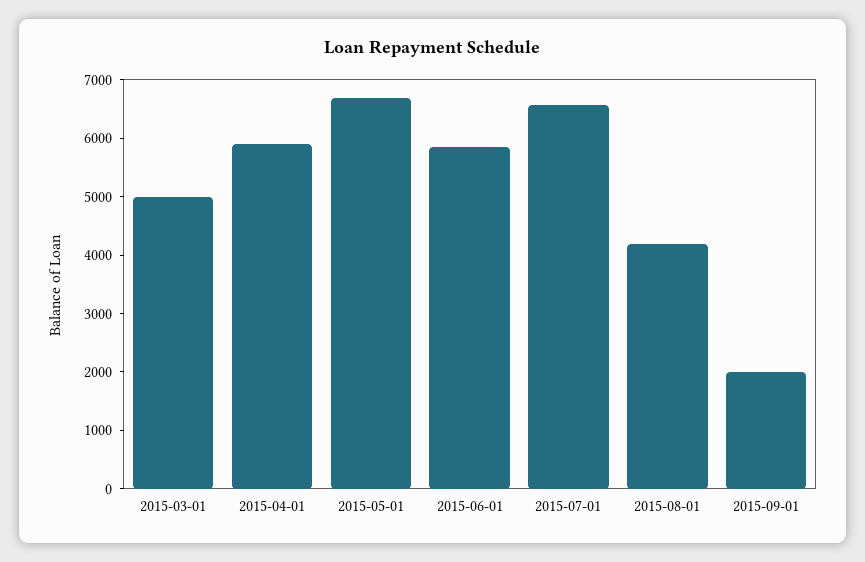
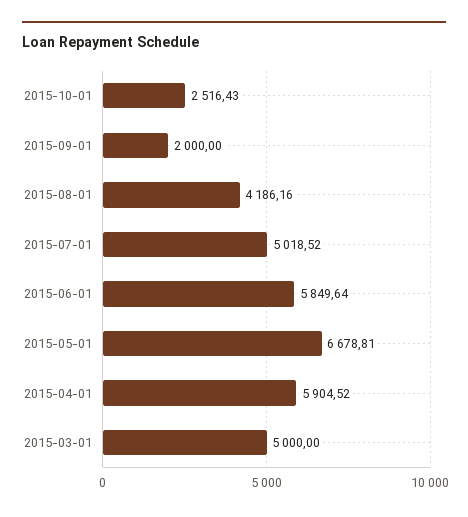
2015-07-01: 6600 -> 5018.52
2015-10-01: none -> 2516.43

